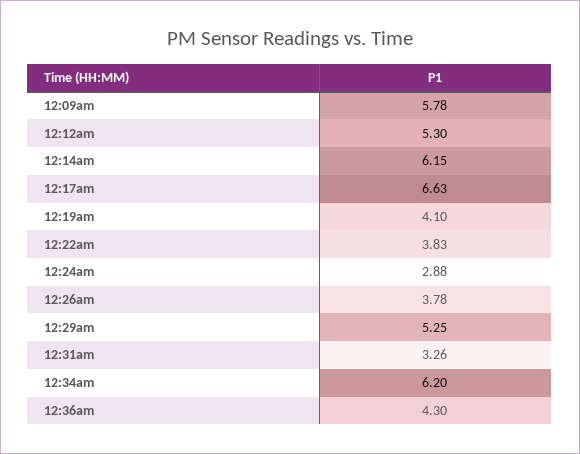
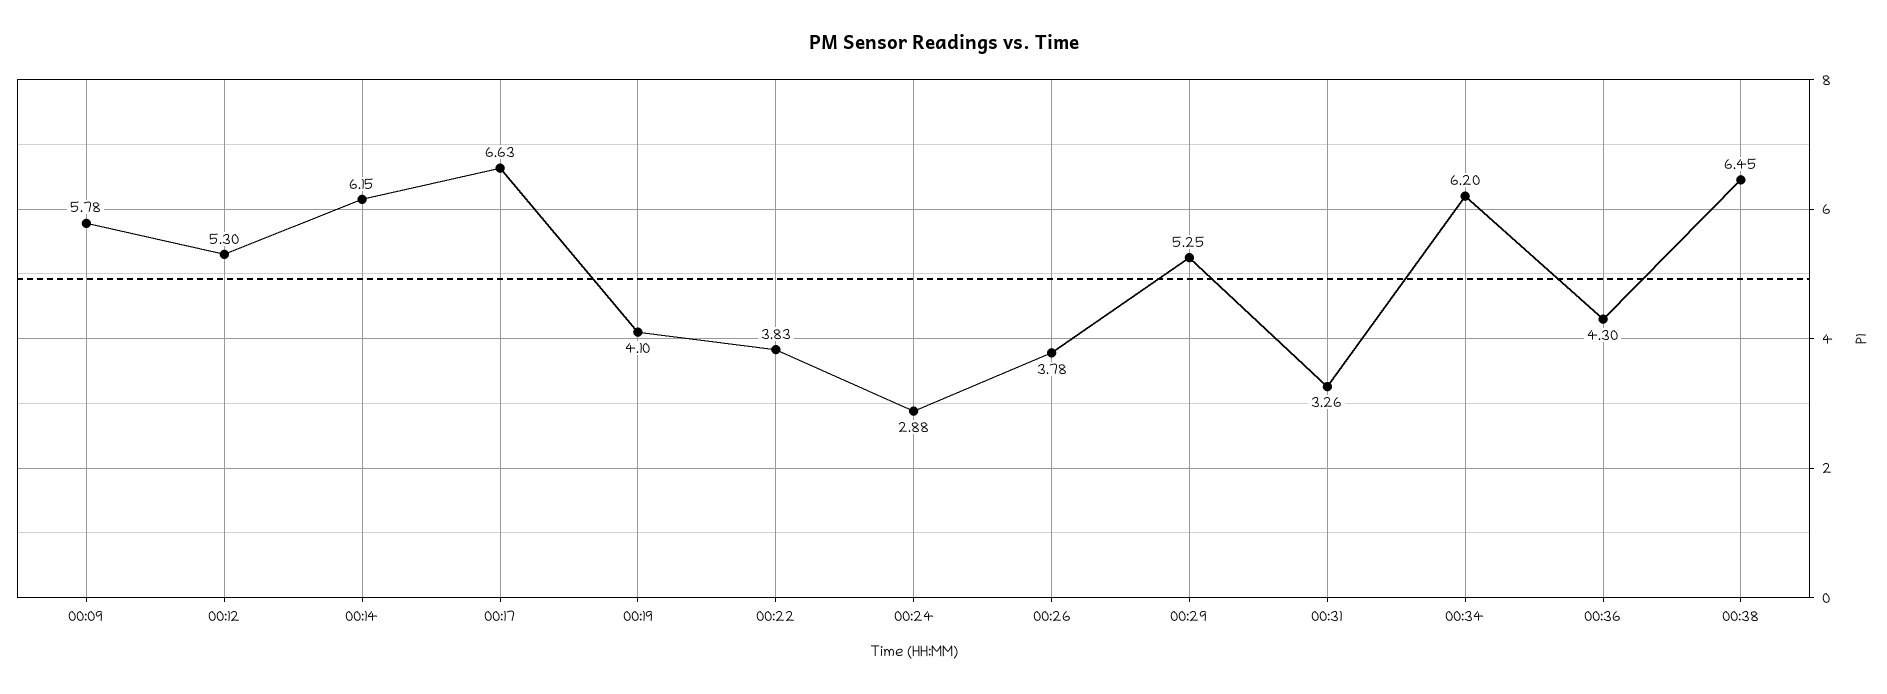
00:38: none -> 6.45

